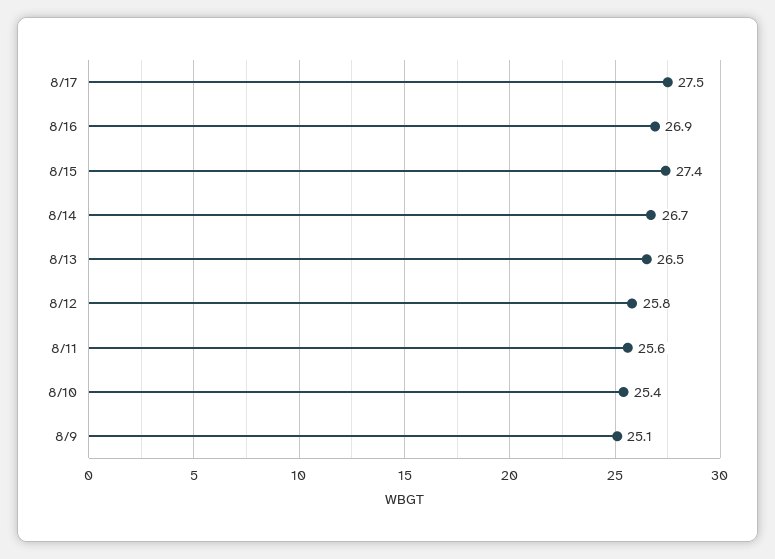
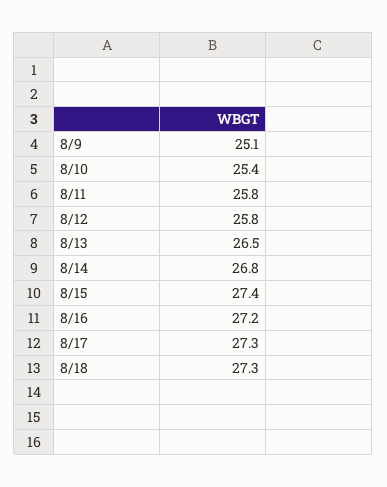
8/17: 27.5 -> 27.3
8/16: 26.9 -> 27.2
8/14: 26.7 -> 26.8
8/11: 25.6 -> 25.8
8/18: none -> 27.3

